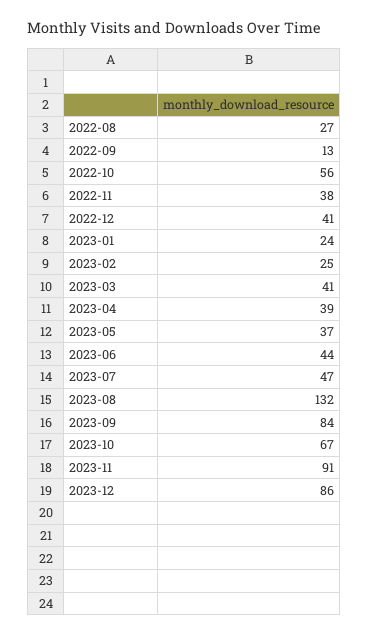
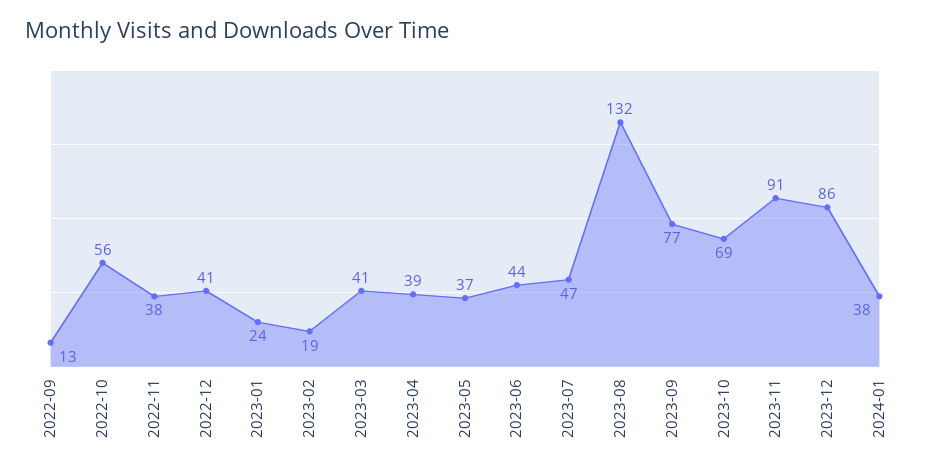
2022-08: 27 -> none
2023-02: 25 -> 19
2023-09: 84 -> 77
2023-10: 67 -> 69
2024-01: none -> 38

